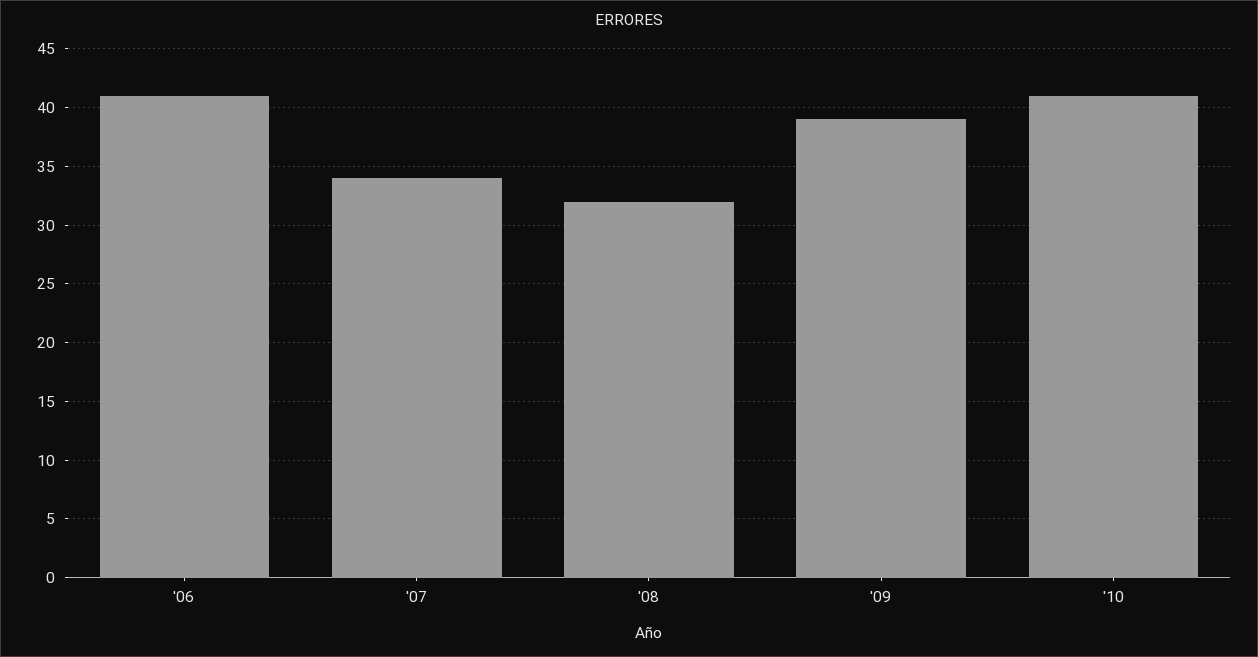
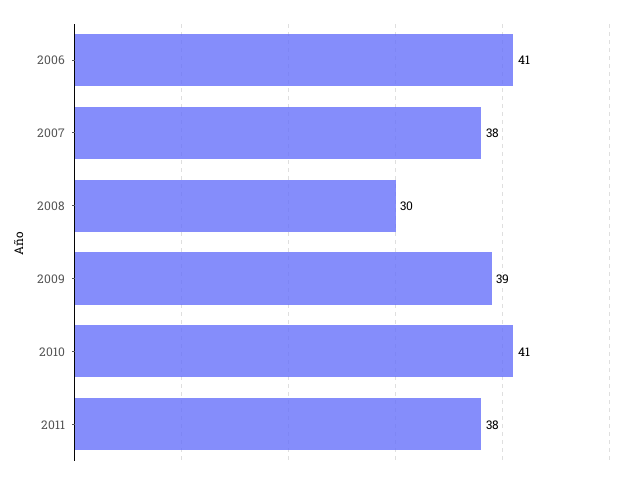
'07: 34 -> 38
'08: 32 -> 30
2011: none -> 38

